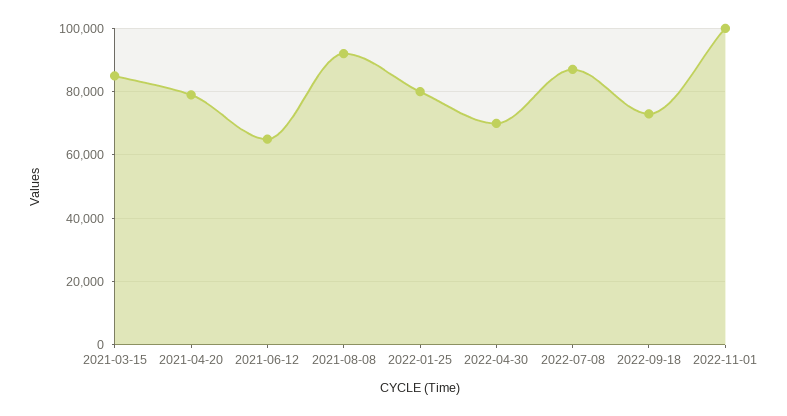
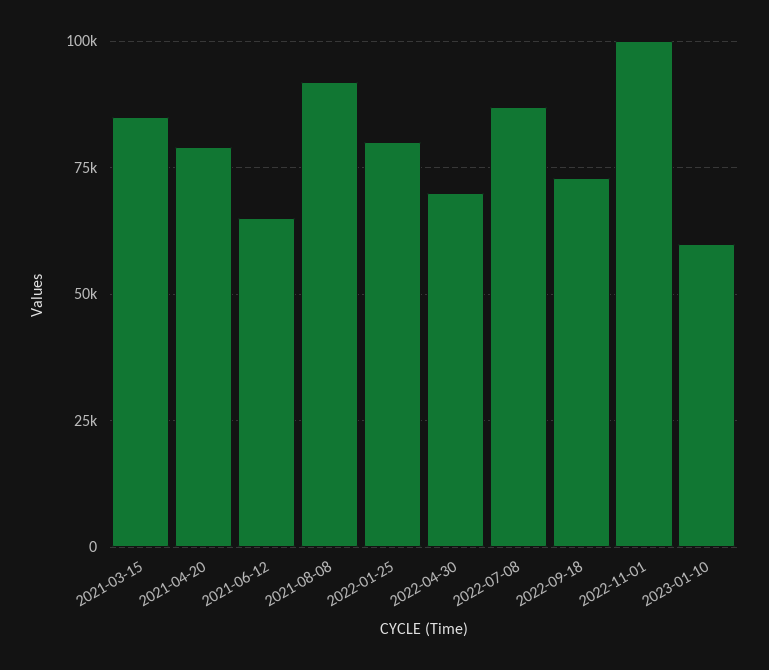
2023-01-10: none -> 60000

